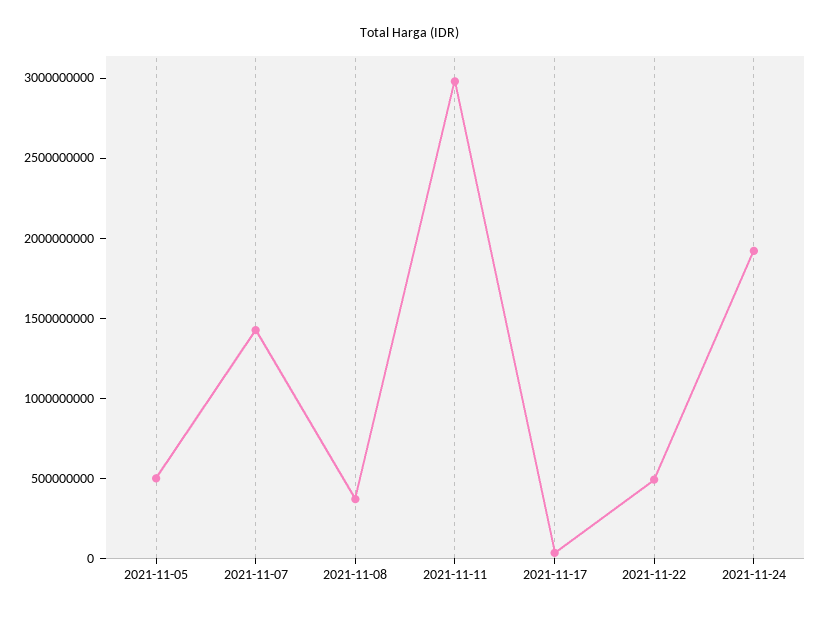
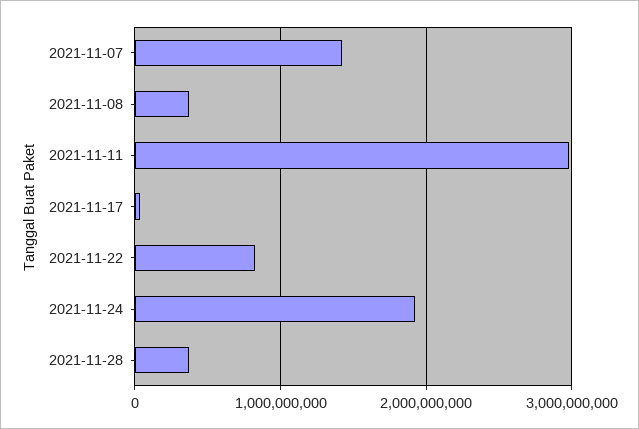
2021-11-05: 500000000 -> none
2021-11-22: 500000000 -> 800000000
2021-11-28: none -> 400000000

